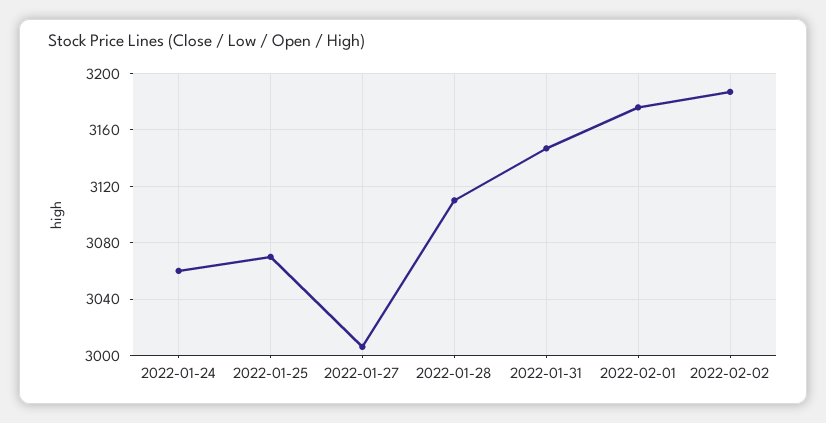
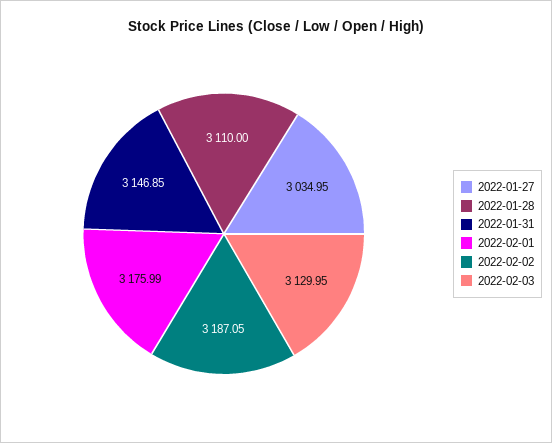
2022-01-24: 3060 -> none
2022-01-25: 3070 -> none
2022-01-27: 3005 -> 3034.95
2022-02-03: none -> 3129.95

